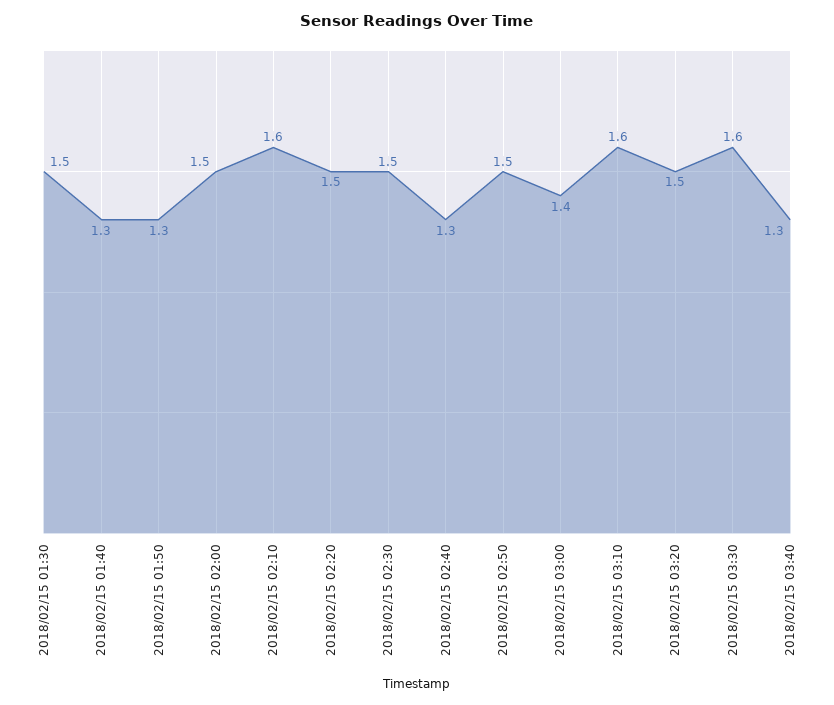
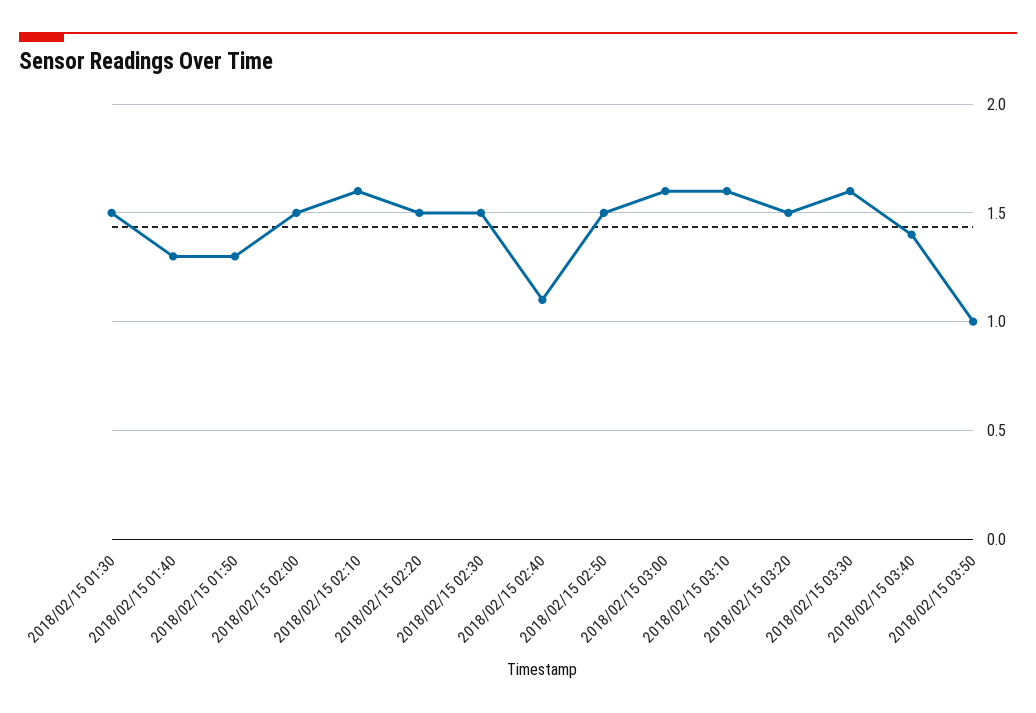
2018/02/15 02:40: 1.3 -> 1.1
2018/02/15 03:00: 1.4 -> 1.6
2018/02/15 03:40: 1.3 -> 1.4
2018/02/15 03:50: none -> 1

